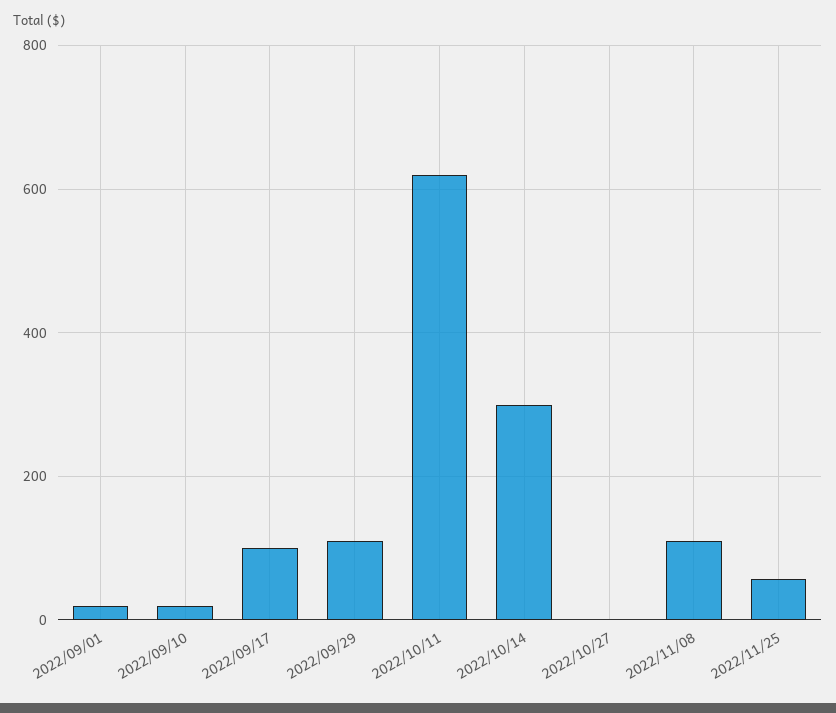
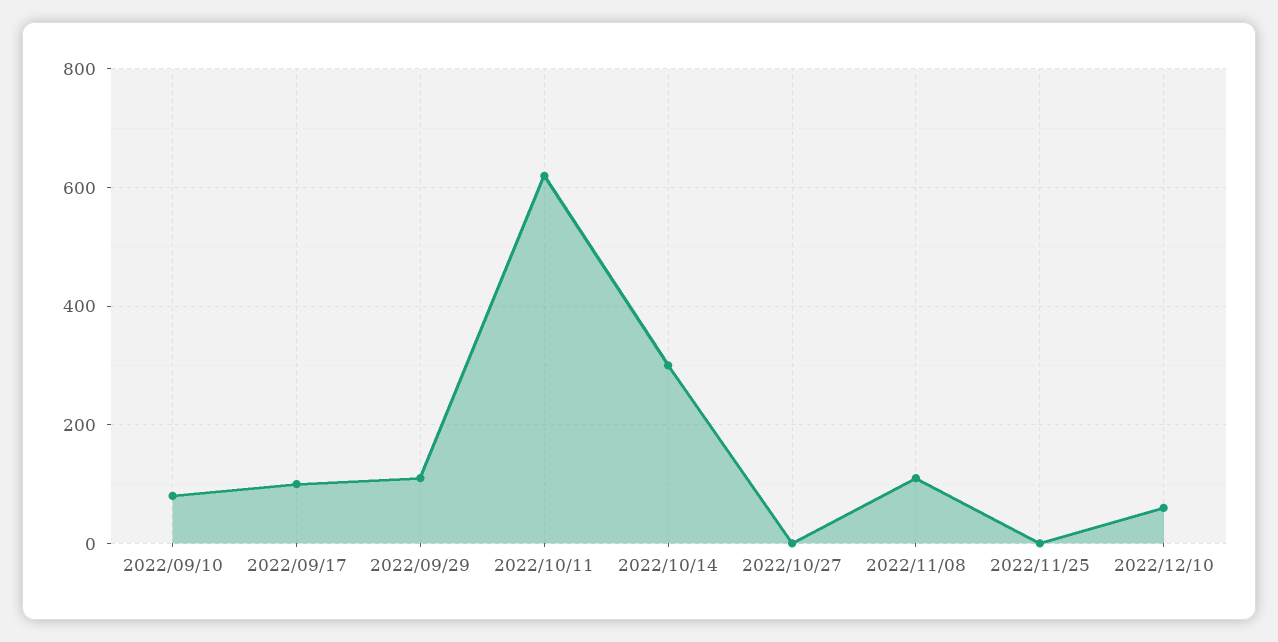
2022/09/01: 20 -> none
2022/09/10: 20 -> 80
2022/11/25: 60 -> 0
2022/12/10: none -> 60

